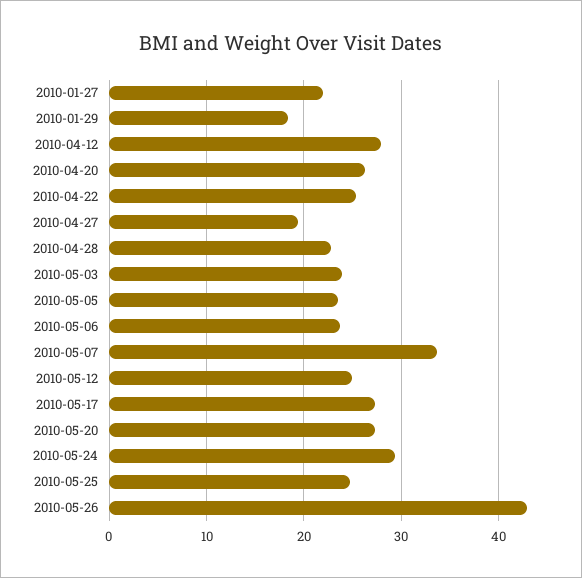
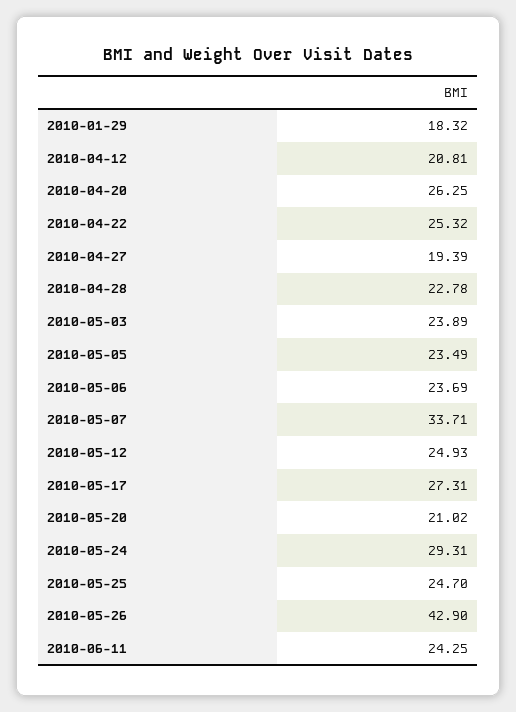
2010-01-27: 22 -> none
2010-04-12: 28 -> 20.81
2010-05-20: 27 -> 21.02
2010-06-11: none -> 24.25

